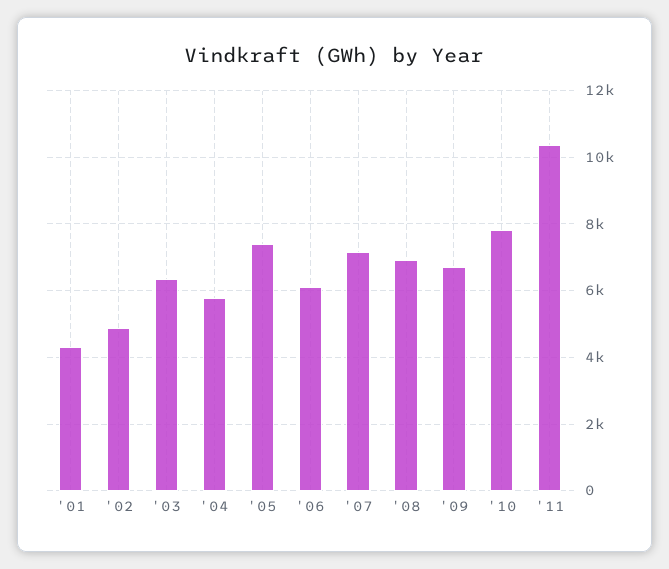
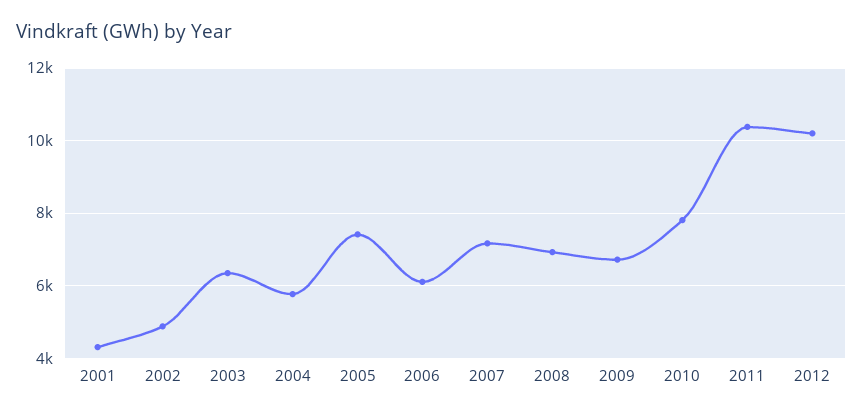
2012: none -> 10200

